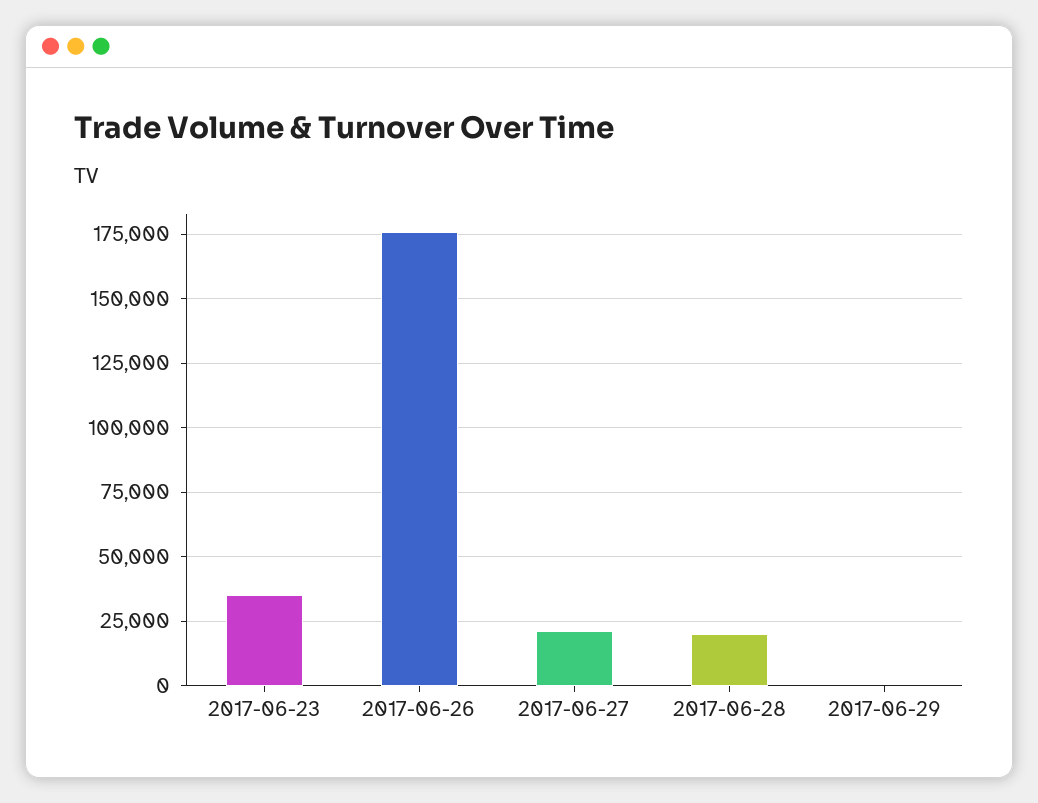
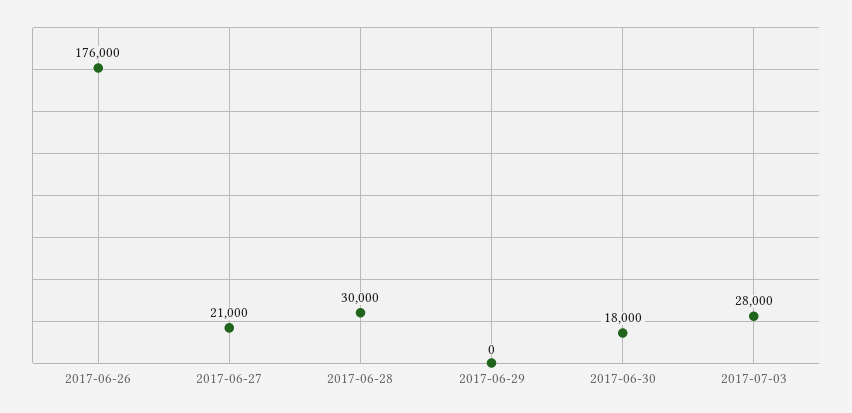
2017-06-23: 35000 -> none
2017-06-28: 20000 -> 30000
2017-06-30: none -> 18000
2017-07-03: none -> 28000

